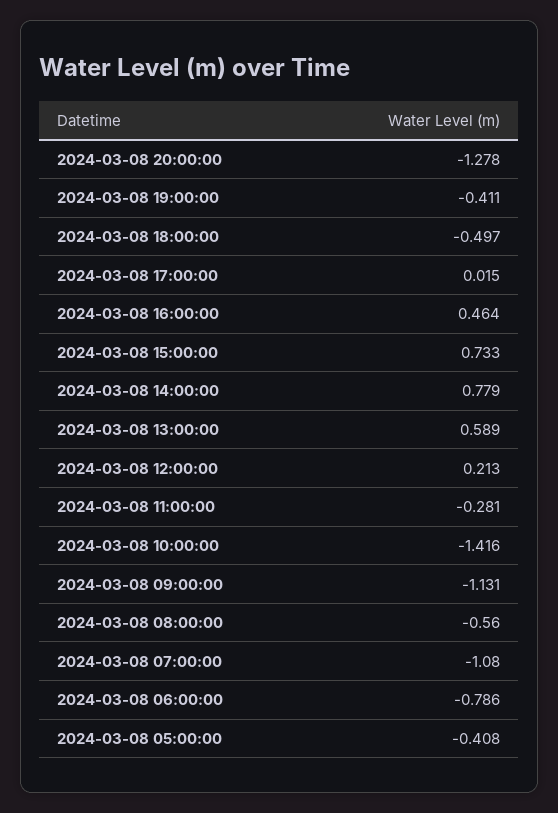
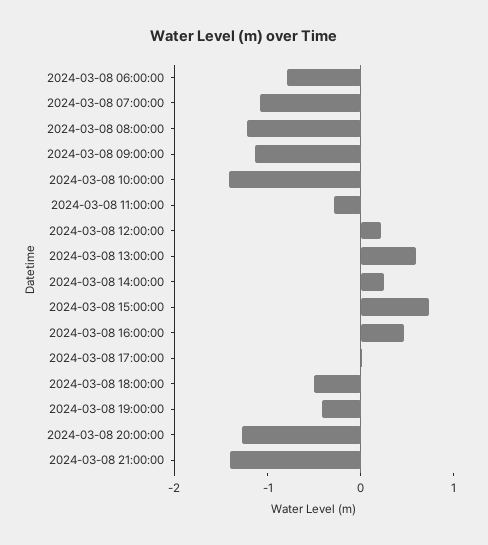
2024-03-08 14:00:00: 0.779 -> 0.2
2024-03-08 08:00:00: -0.56 -> -1.2
2024-03-08 05:00:00: -0.408 -> none
2024-03-08 21:00:00: none -> -1.4

